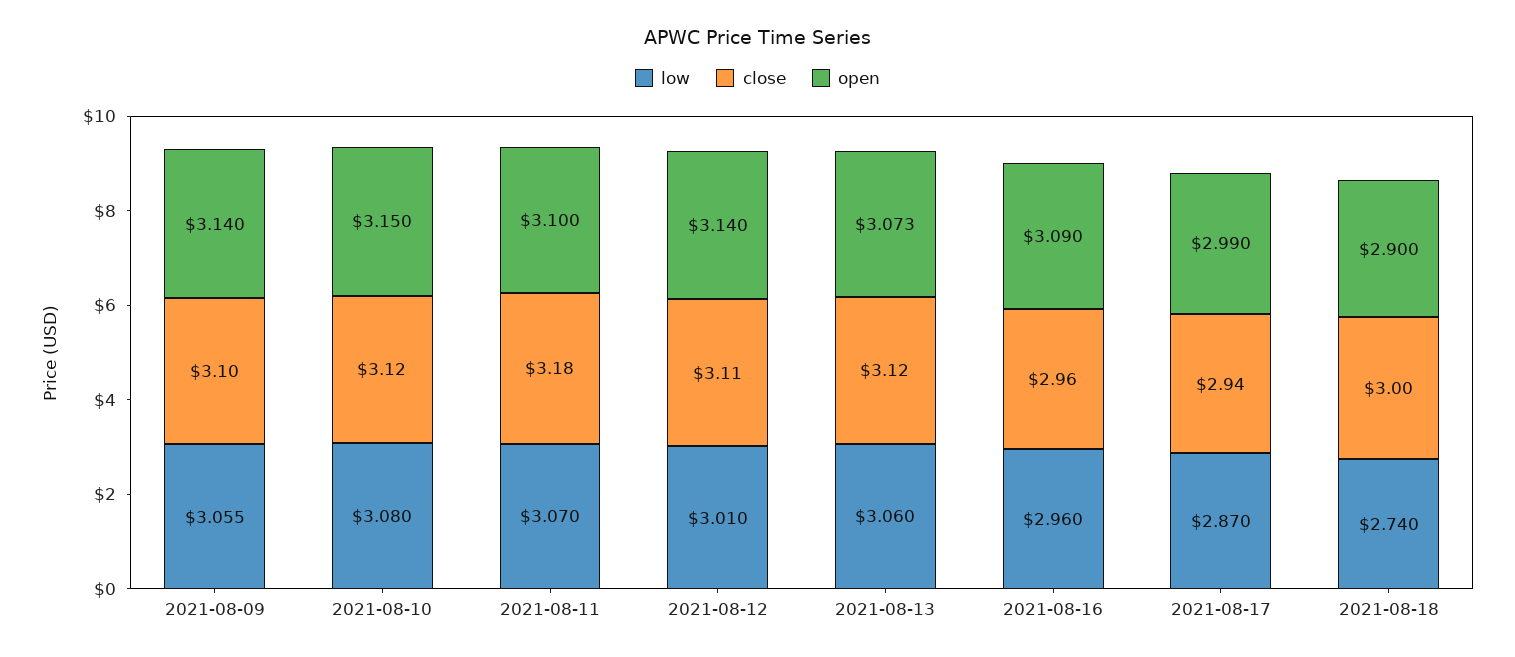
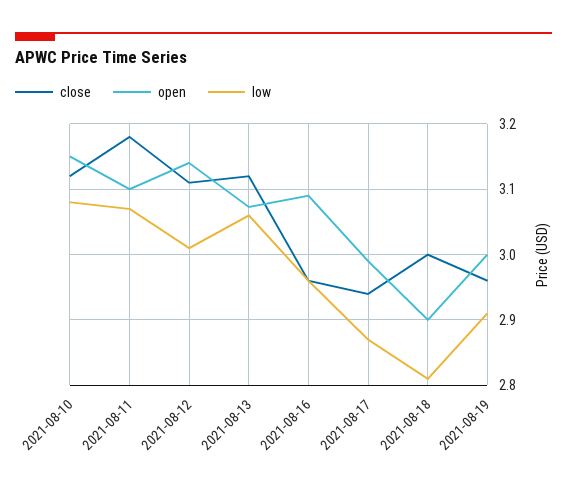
low, 2021-08-09: 3.055 -> none
close, 2021-08-09: 3.1 -> none
open, 2021-08-09: 3.14 -> none
low, 2021-08-18: 2.74 -> 2.81
close, 2021-08-19: none -> 2.96
open, 2021-08-19: none -> 3
low, 2021-08-19: none -> 2.91

